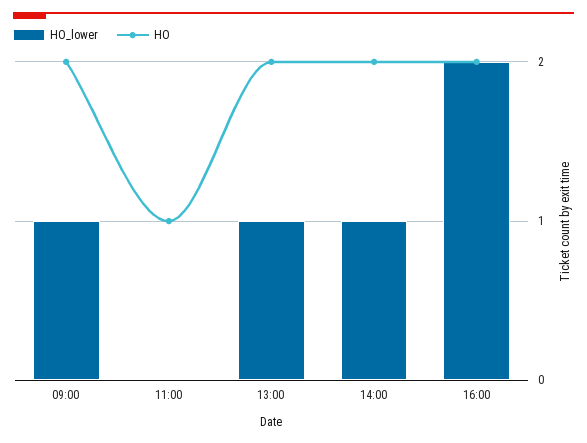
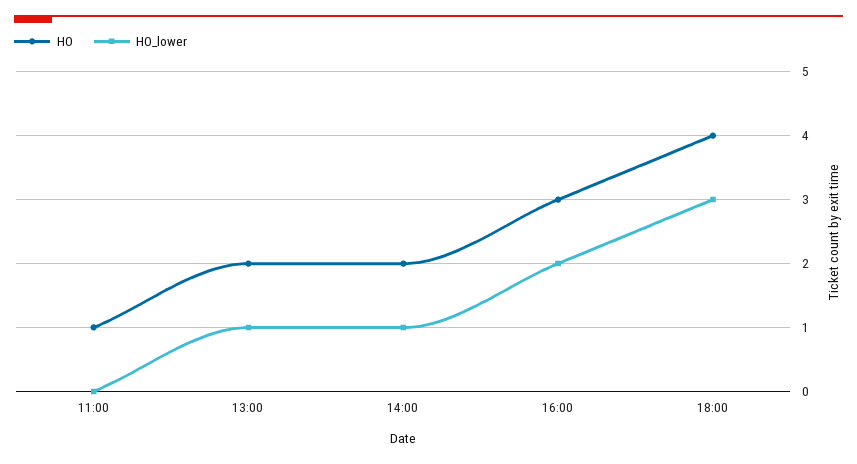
HO_lower, 09:00: 1 -> none
HO, 09:00: 2 -> none
HO, 16:00: 2 -> 3
HO, 18:00: none -> 4
HO_lower, 18:00: none -> 3

